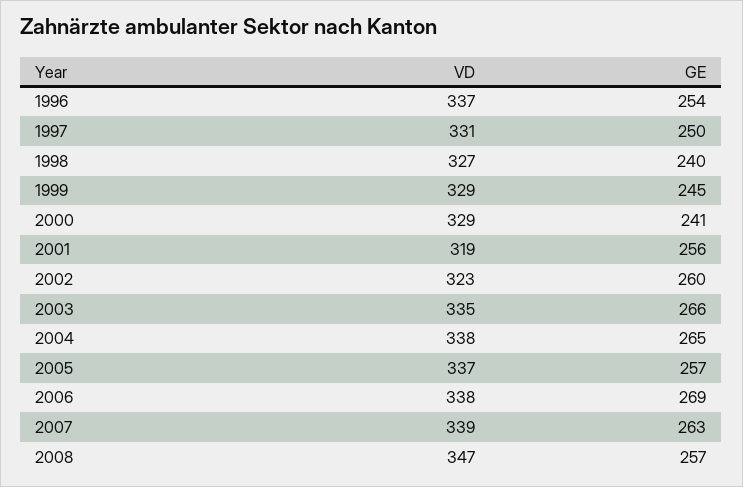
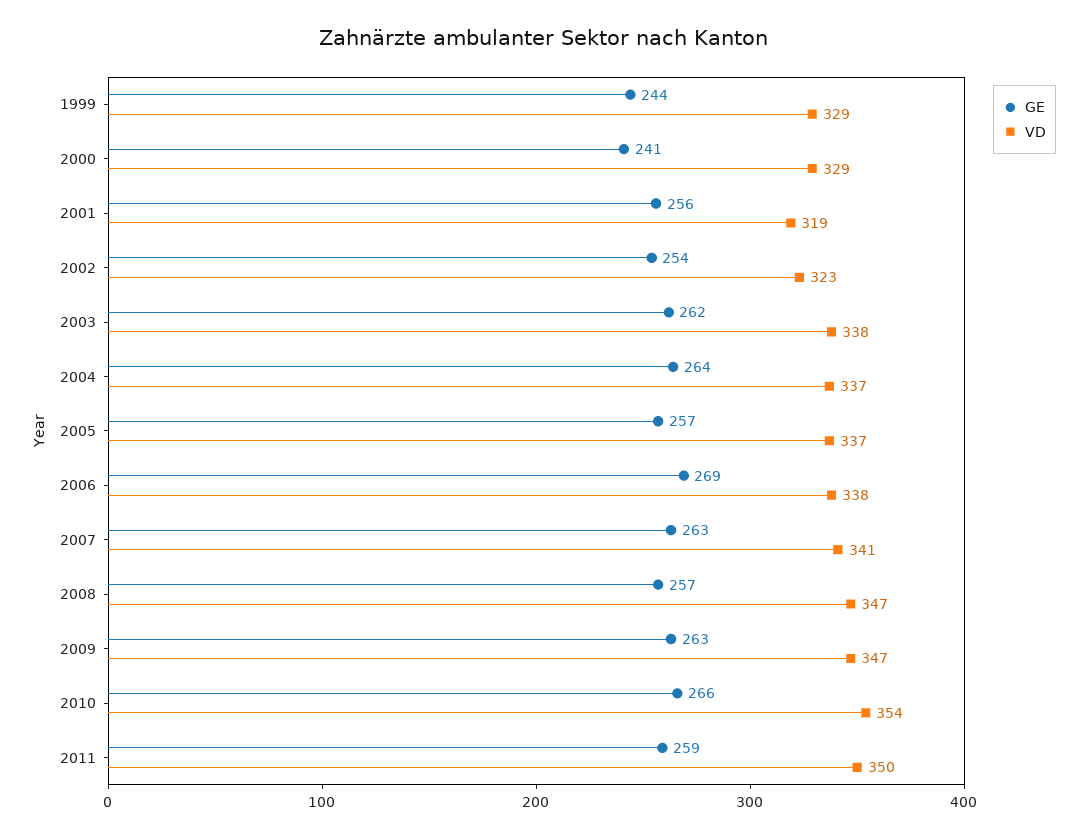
VD, 1996: 337 -> none
GE, 1996: 254 -> none
VD, 1997: 331 -> none
GE, 1997: 250 -> none
VD, 1998: 327 -> none
GE, 1998: 240 -> none
GE, 1999: 245 -> 244
GE, 2002: 260 -> 254
VD, 2003: 335 -> 338
GE, 2003: 266 -> 262
VD, 2004: 338 -> 337
GE, 2004: 265 -> 264
VD, 2007: 339 -> 341
GE, 2009: none -> 263
VD, 2009: none -> 347
GE, 2010: none -> 266
VD, 2010: none -> 354
GE, 2011: none -> 259
VD, 2011: none -> 350

